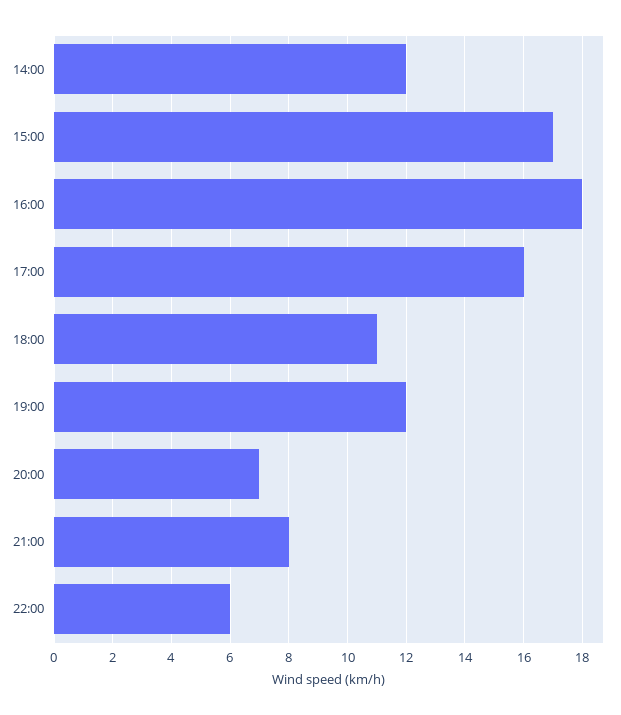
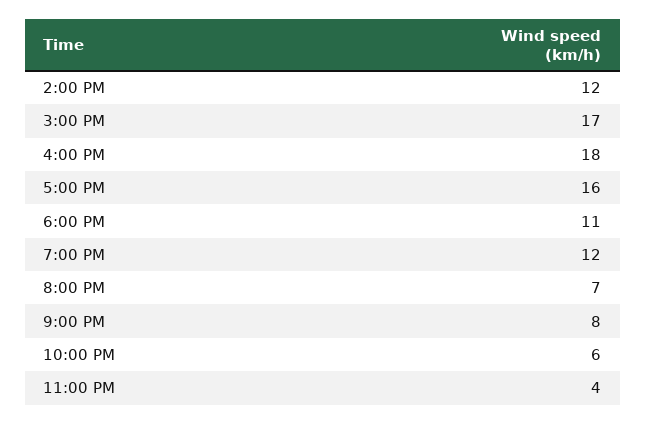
11:00 PM: none -> 4

